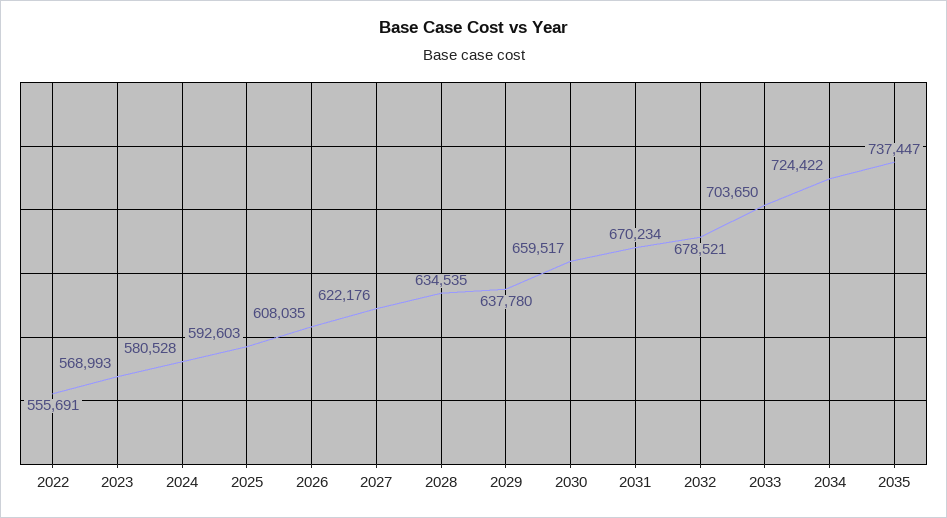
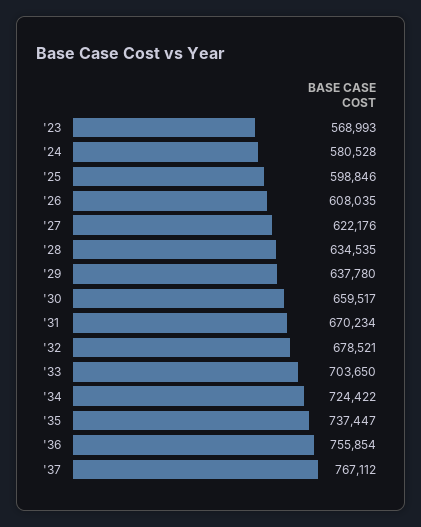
2022: 555691 -> none
2025: 592603 -> 598846
'36: none -> 755854
'37: none -> 767112

